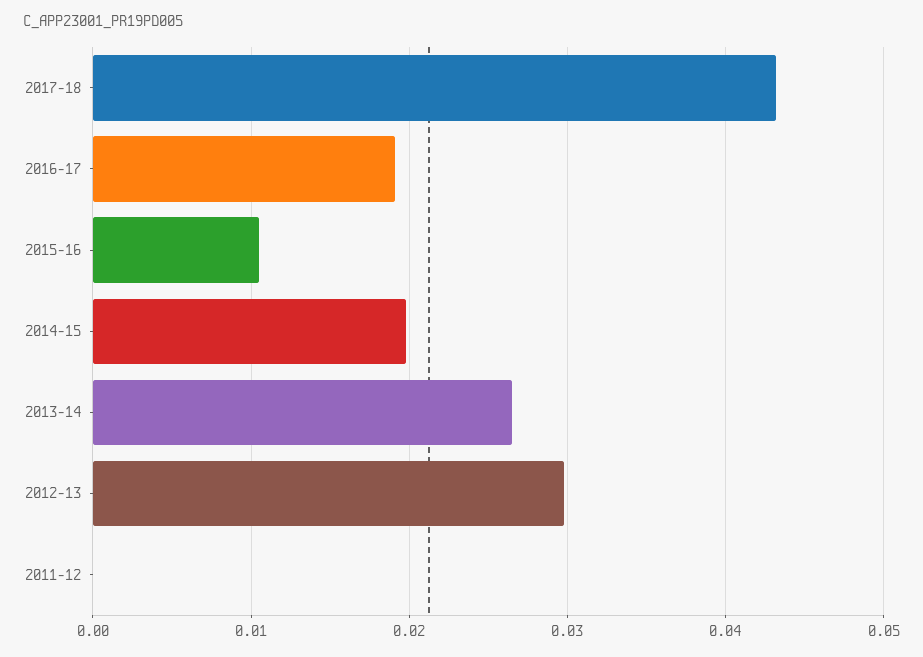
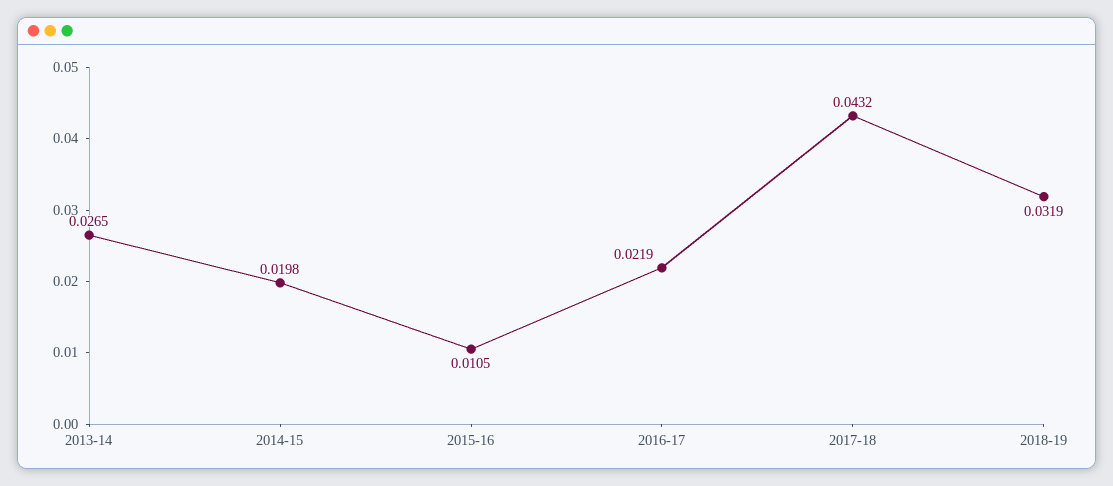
2016-17: 0.019 -> 0.0219
2012-13: 0.03 -> none
2011-12: 0 -> none
2018-19: none -> 0.0319

